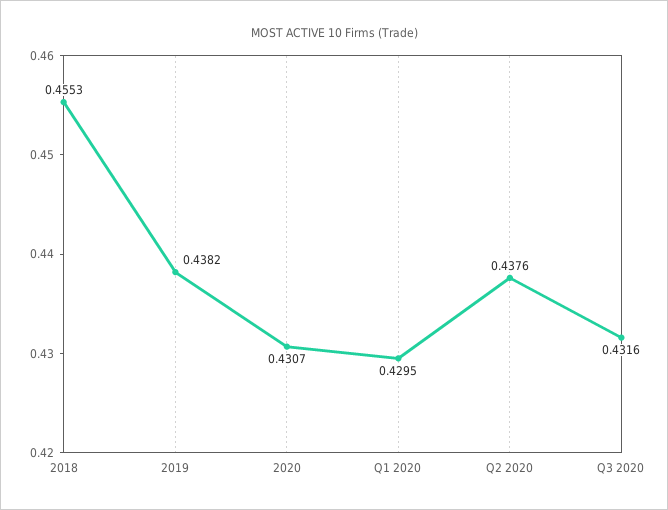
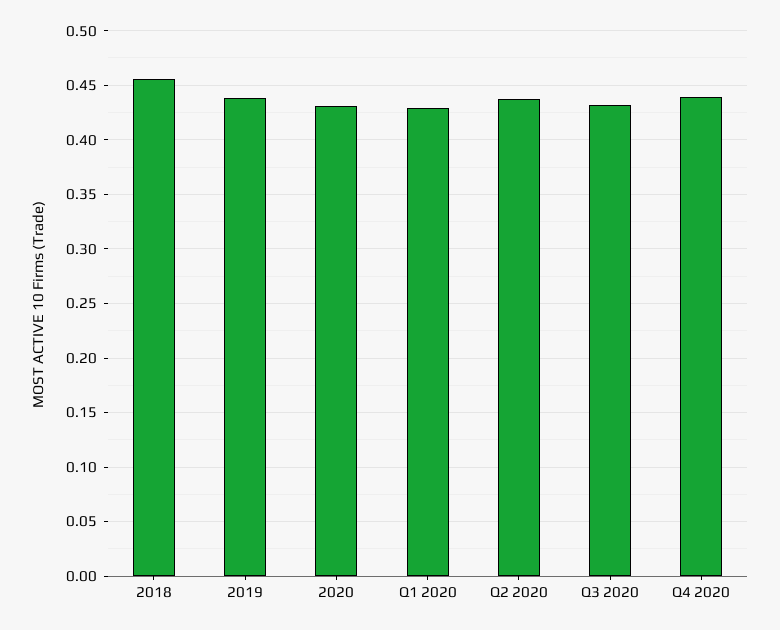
Q4 2020: none -> 0.44

